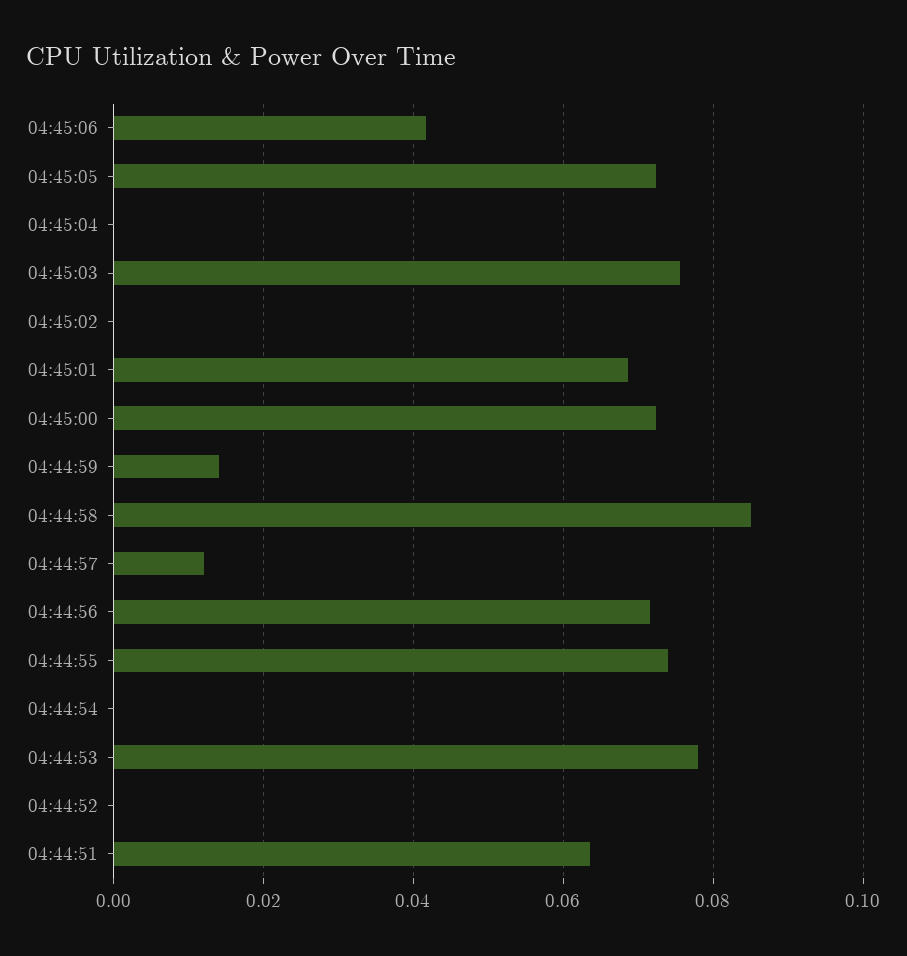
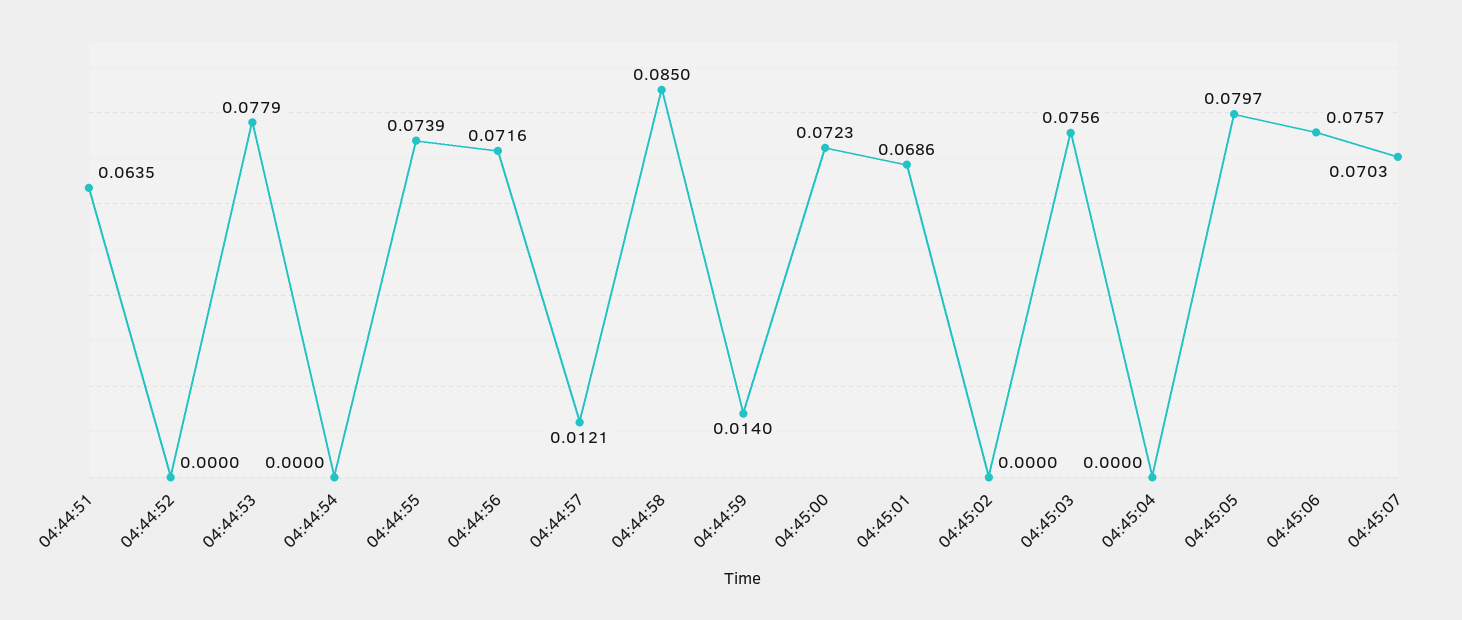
04:45:06: 0.042 -> 0.0757
04:45:05: 0.072 -> 0.0797
04:45:07: none -> 0.0703

